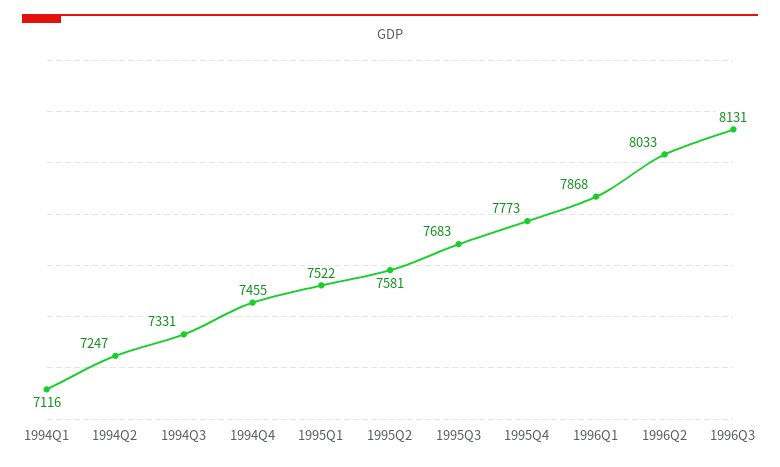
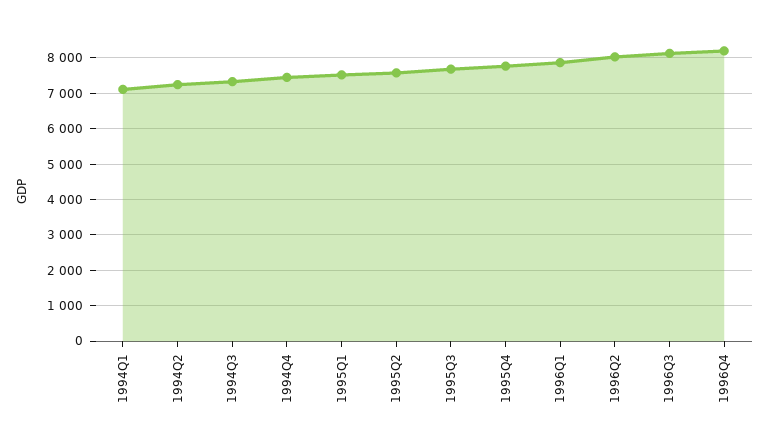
1996Q4: none -> 8200

